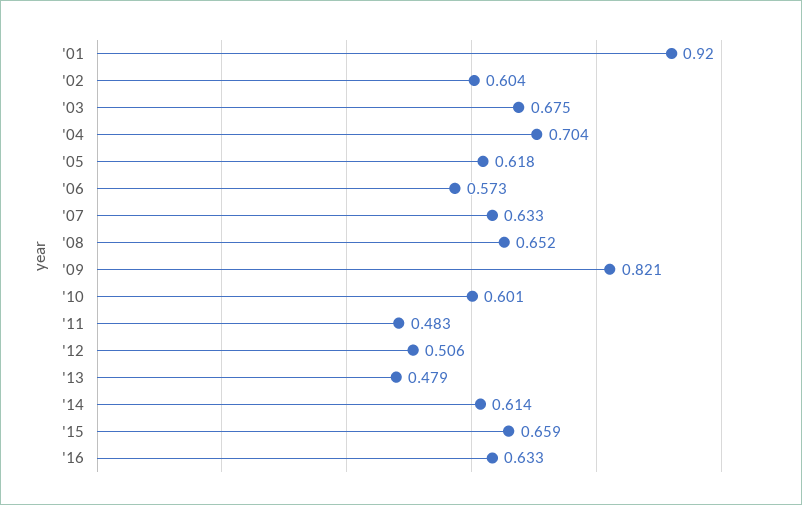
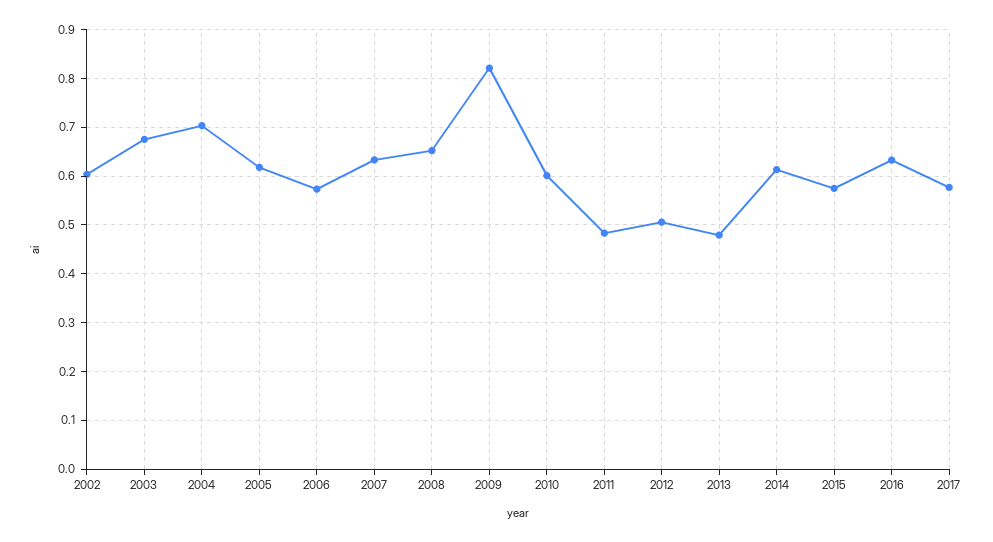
'01: 0.92 -> none
'15: 0.659 -> 0.58
2017: none -> 0.58

